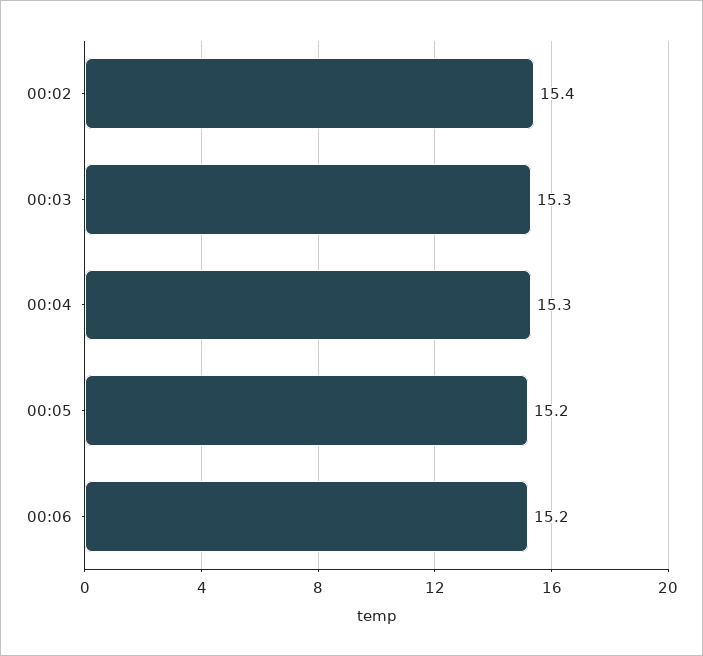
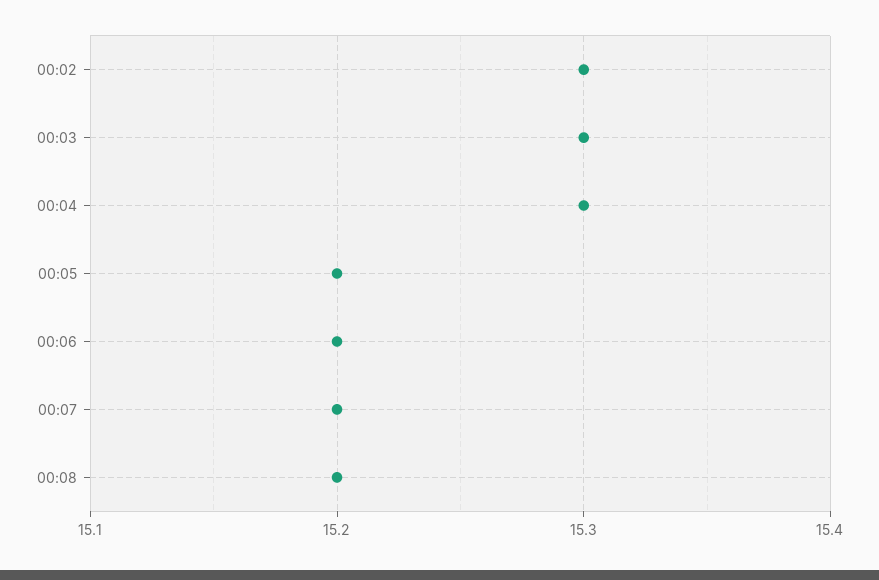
00:02: 15.4 -> 15.3
00:07: none -> 15.2
00:08: none -> 15.2

